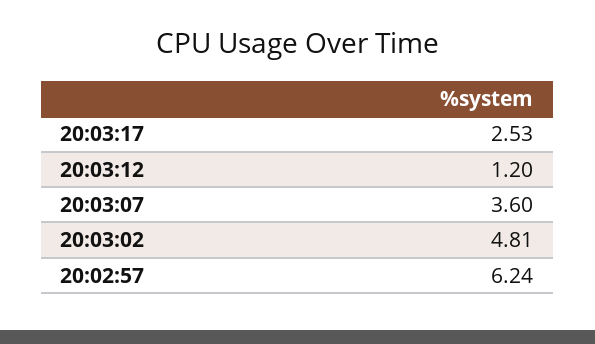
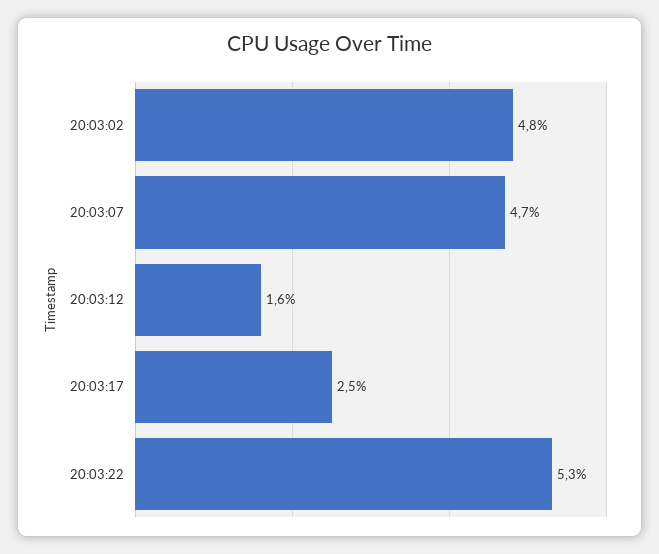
20:03:12: 1.2 -> 1.6
20:03:07: 3.6 -> 4.7
20:02:57: 6.24 -> none
20:03:22: none -> 5.3

